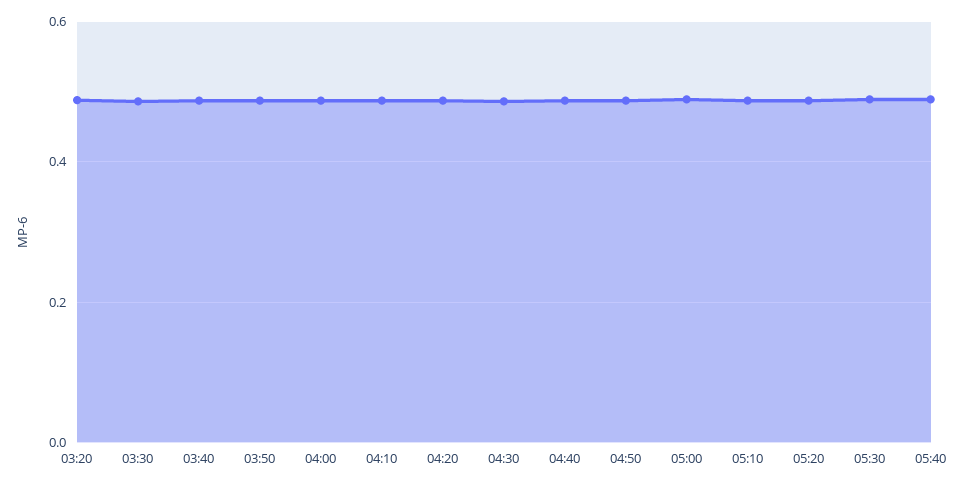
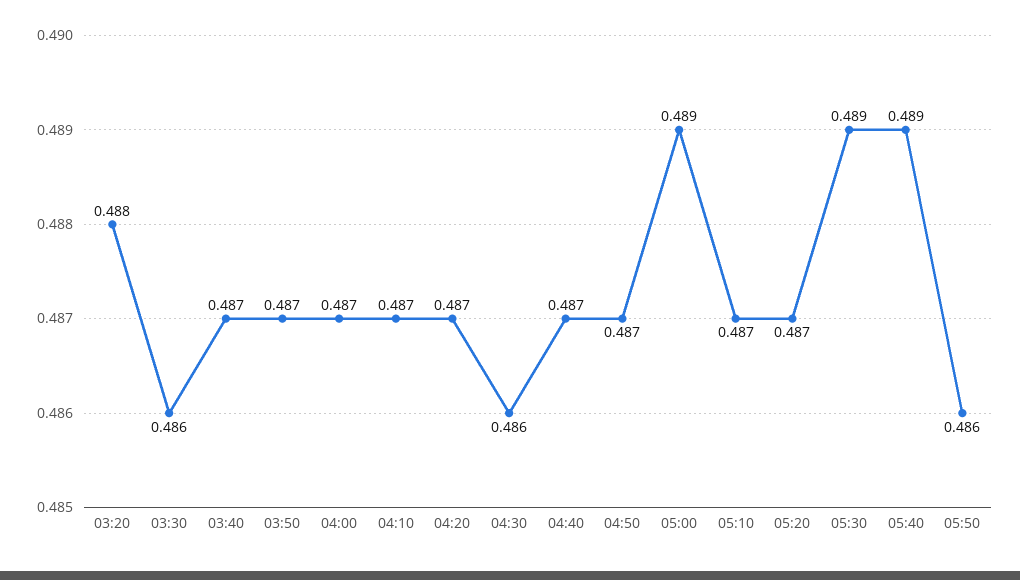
05:50: none -> 0.486

